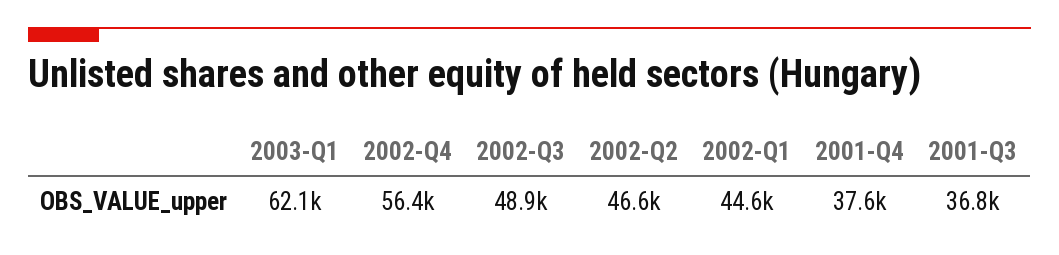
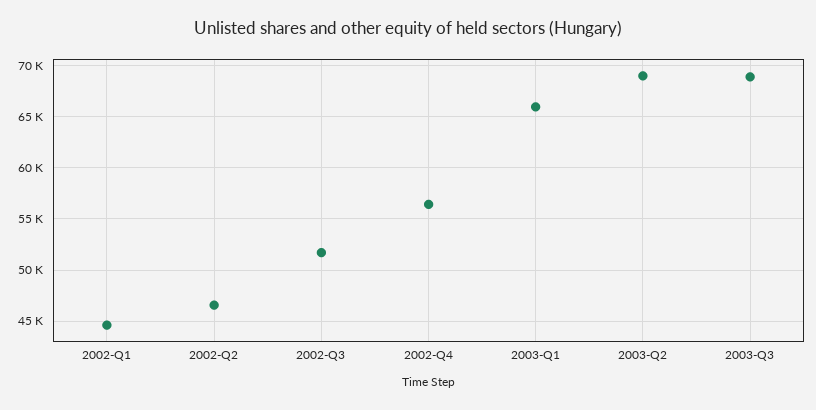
2003-Q1: 62100 -> 66000
2002-Q3: 48900 -> 52000
2001-Q4: 37600 -> none
2001-Q3: 36800 -> none
2003-Q2: none -> 69000
2003-Q3: none -> 69000

